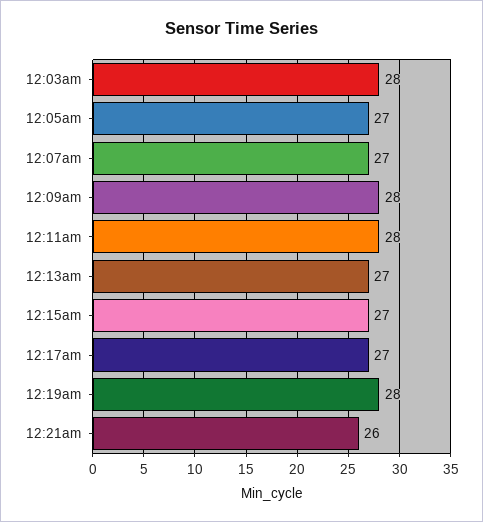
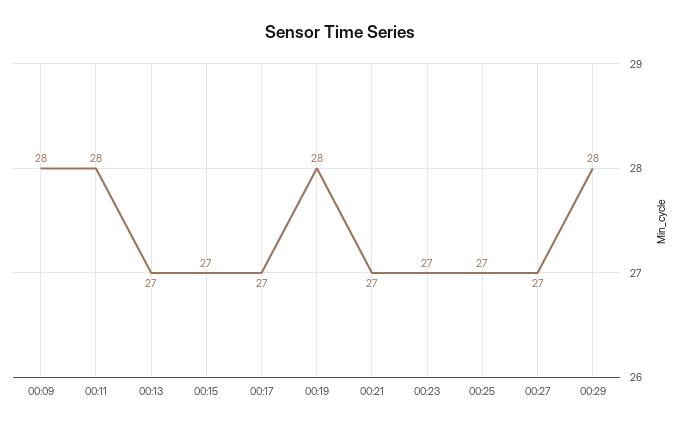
12:03am: 28 -> none
12:05am: 27 -> none
12:07am: 27 -> none
12:21am: 26 -> 27
00:23: none -> 27
00:25: none -> 27
00:27: none -> 27
00:29: none -> 28

